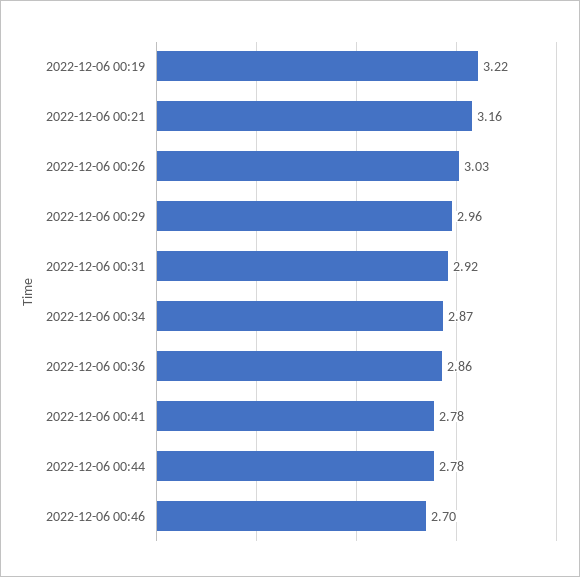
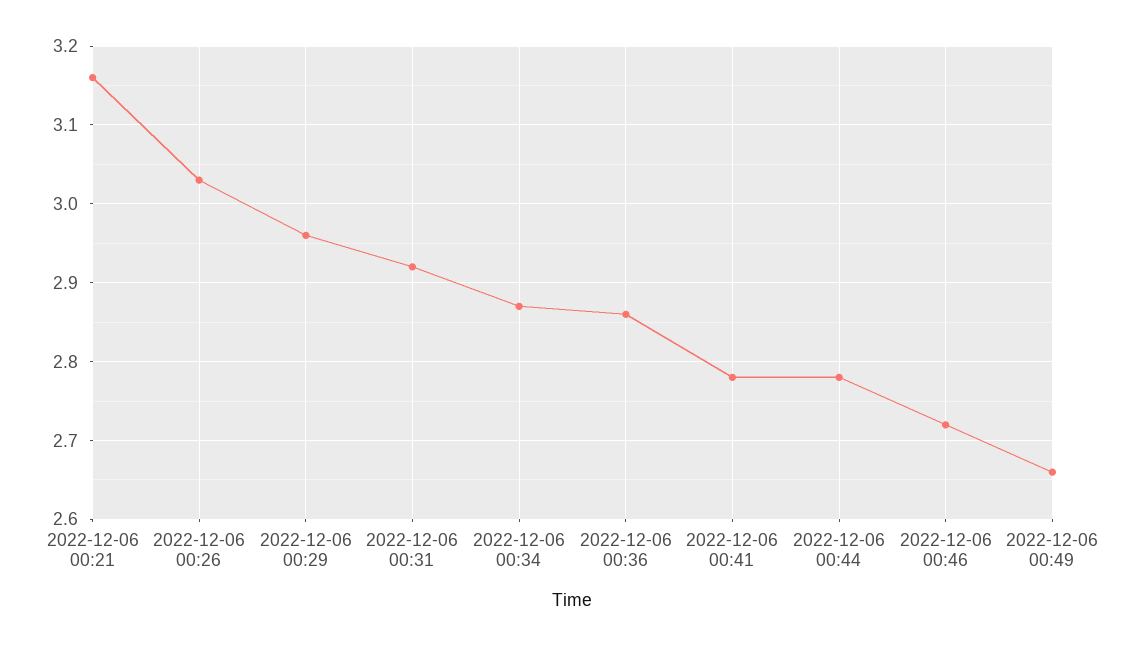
2022-12-06 00:19: 3.22 -> none
2022-12-06 00:46: 2.7 -> 2.72
2022-12-06 00:49: none -> 2.66

